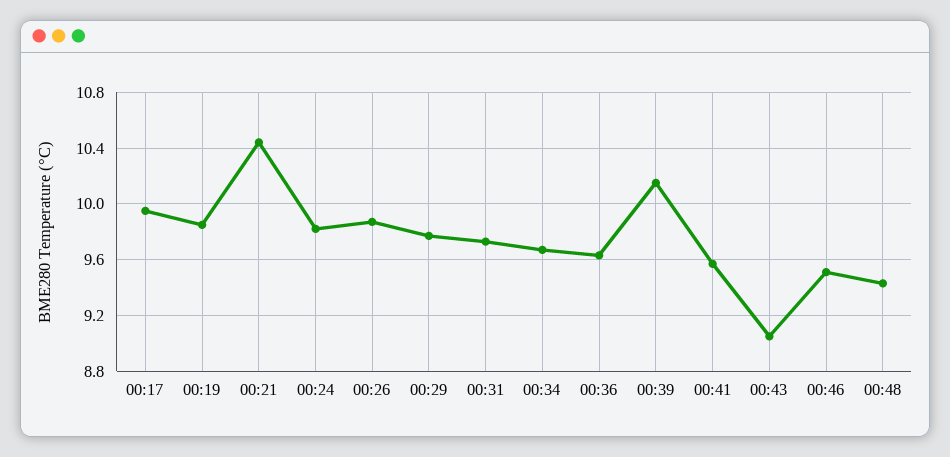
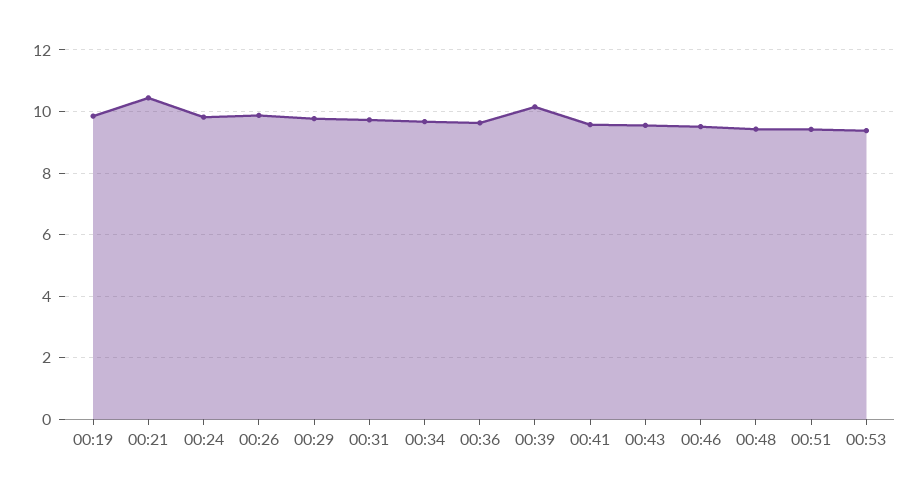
00:17: 9.95 -> none
00:43: 9.05 -> 9.6
00:51: none -> 9.4
00:53: none -> 9.4

